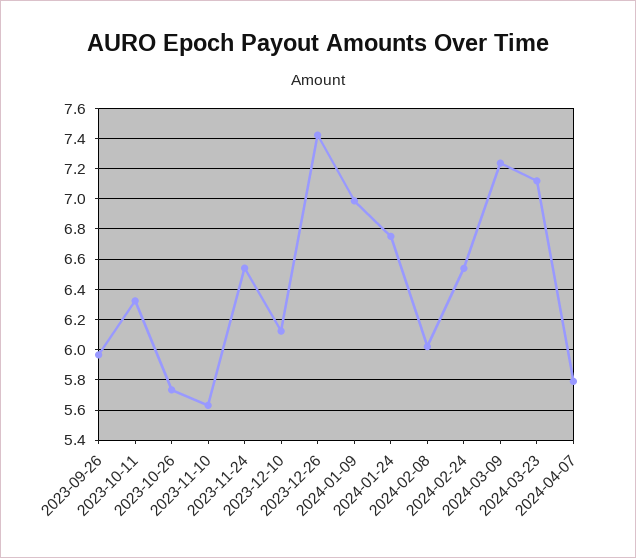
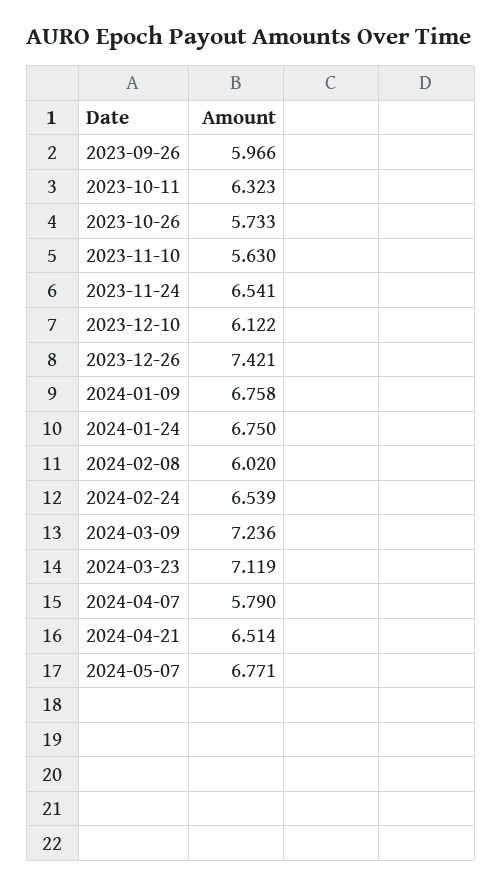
2024-01-09: 7 -> 6.758
2024-04-21: none -> 6.514
2024-05-07: none -> 6.771

